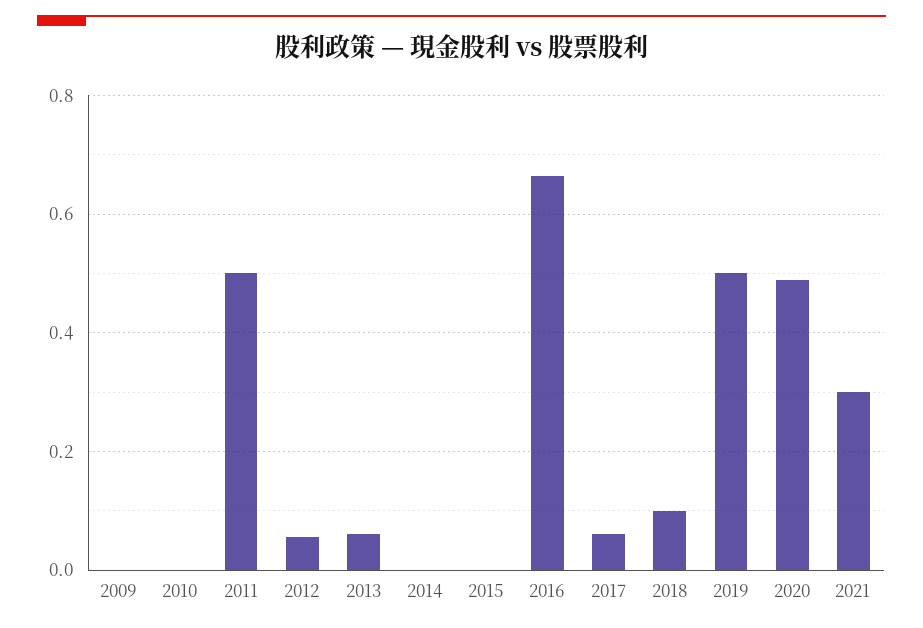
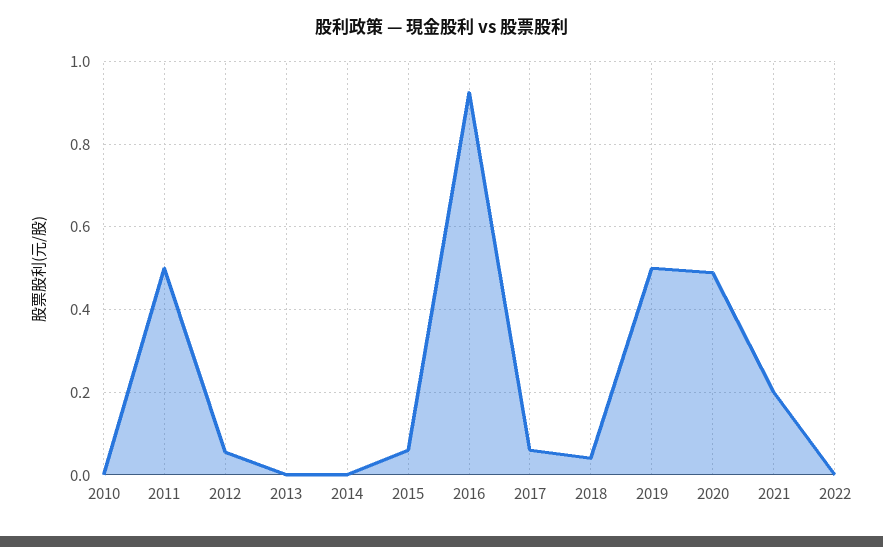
2009: 0 -> none
2013: 0.06 -> 0
2015: 0 -> 0.06
2016: 0.66 -> 0.92
2018: 0.1 -> 0.04
2021: 0.3 -> 0.2
2022: none -> 0

